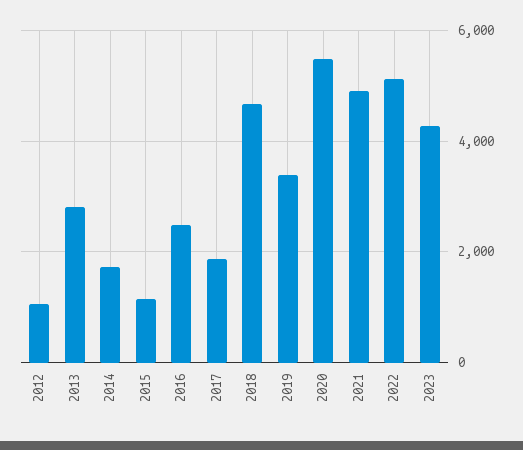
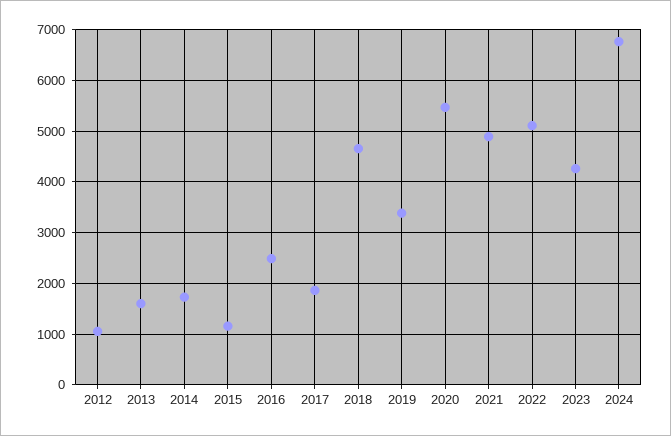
2013: 2800 -> 1600
2024: none -> 6800

